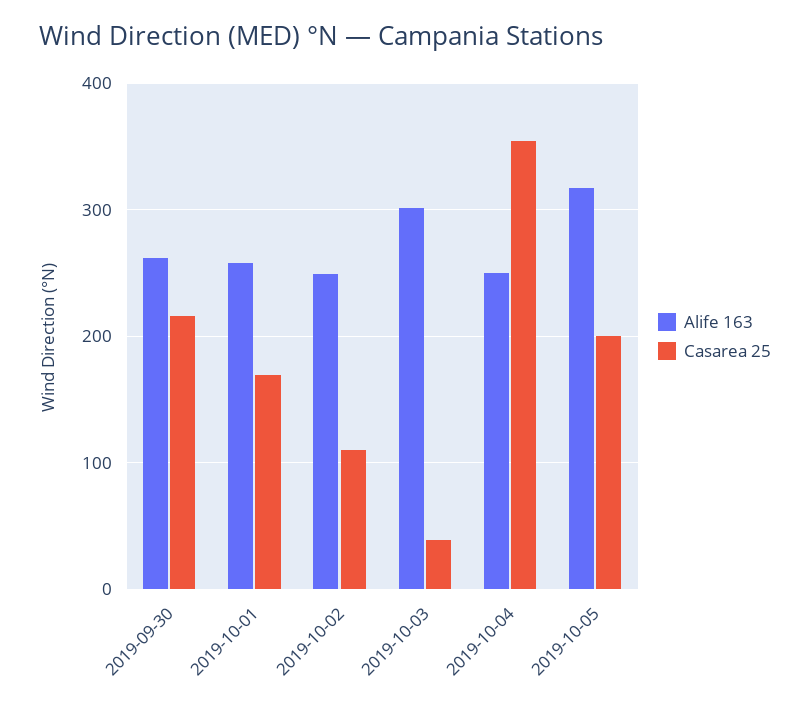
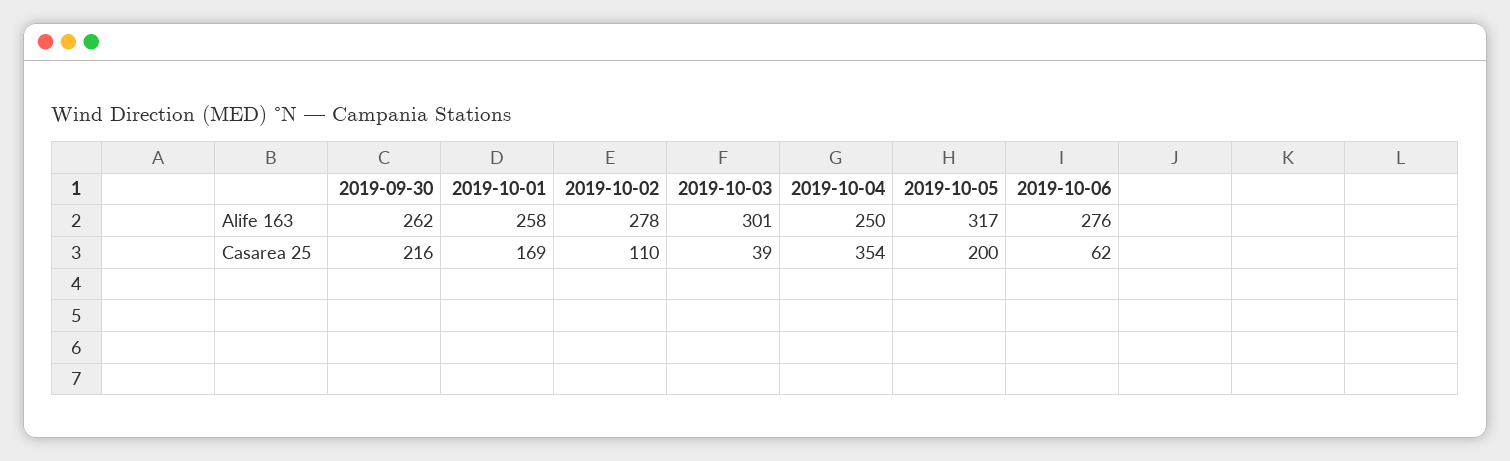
Alife 163, 2019-10-02: 250 -> 278
Alife 163, 2019-10-06: none -> 276
Casarea 25, 2019-10-06: none -> 62

